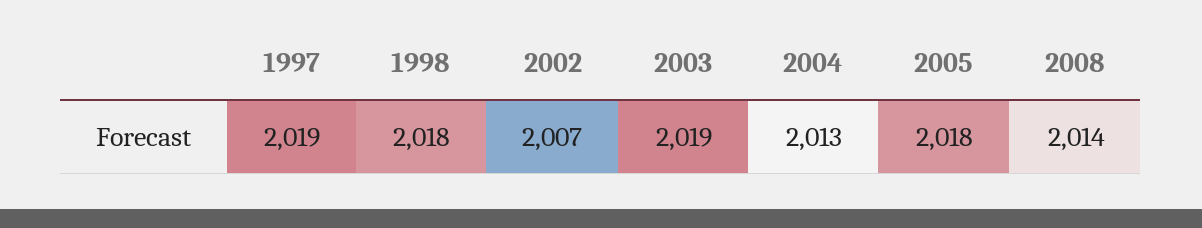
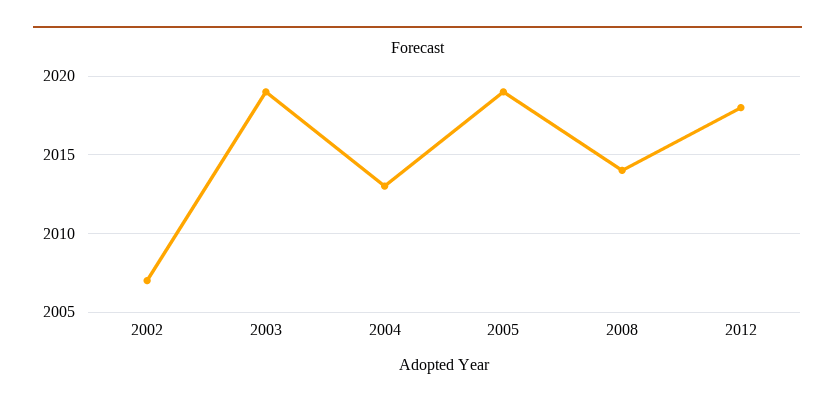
1997: 2019 -> none
1998: 2018 -> none
2005: 2018 -> 2019
2012: none -> 2018

